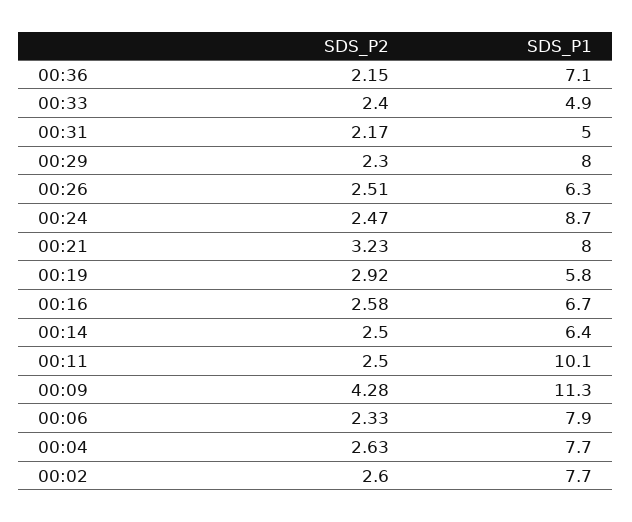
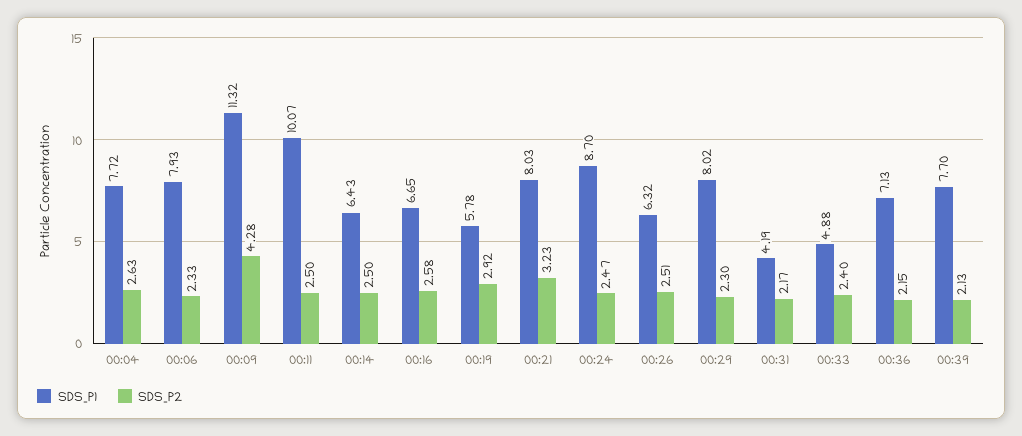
SDS_P1, 00:31: 5 -> 4.19
SDS_P2, 00:02: 2.6 -> none
SDS_P1, 00:02: 7.7 -> none
SDS_P1, 00:39: none -> 7.7
SDS_P2, 00:39: none -> 2.13

